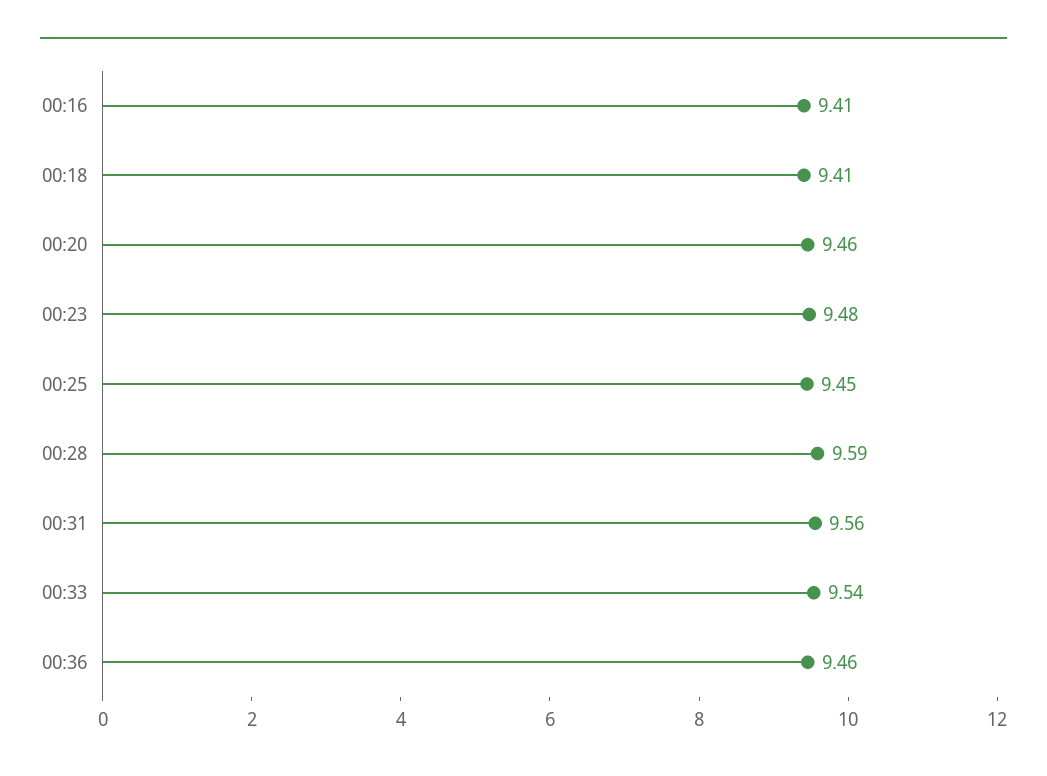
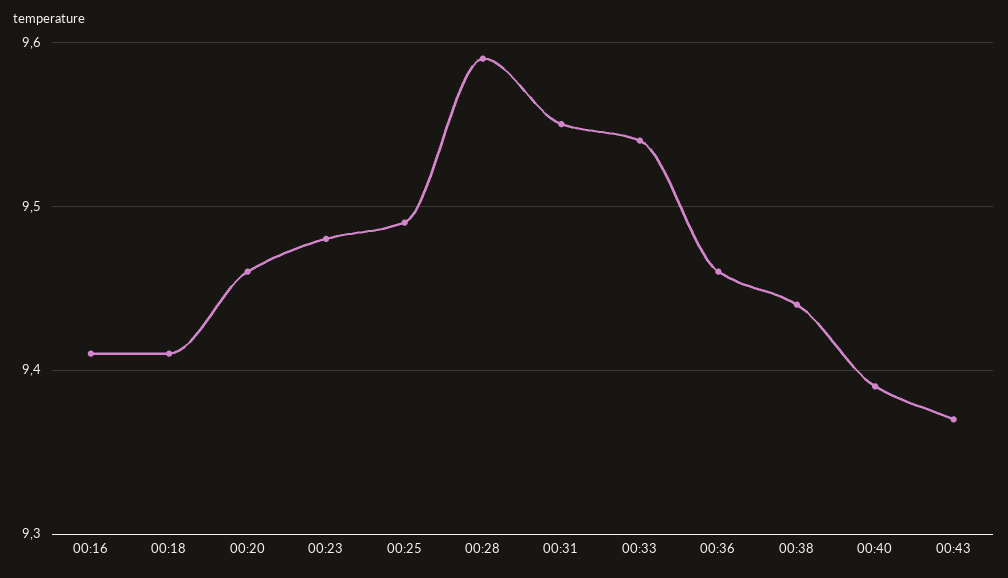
00:25: 9.45 -> 9.49
00:31: 9.56 -> 9.55
00:38: none -> 9.44
00:40: none -> 9.39
00:43: none -> 9.37

